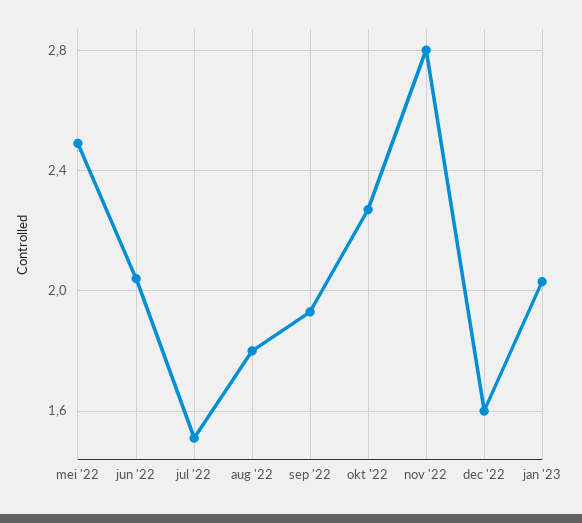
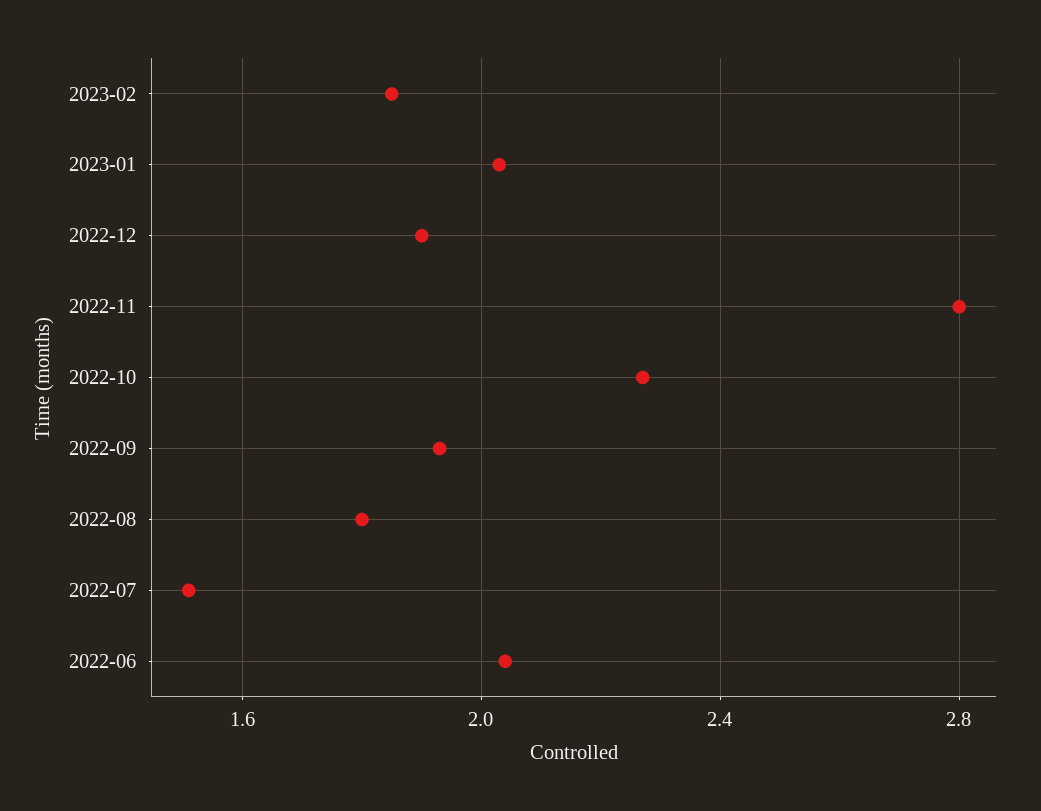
mei '22: 2.5 -> none
dec '22: 1.6 -> 1.9
2023-02: none -> 1.85

